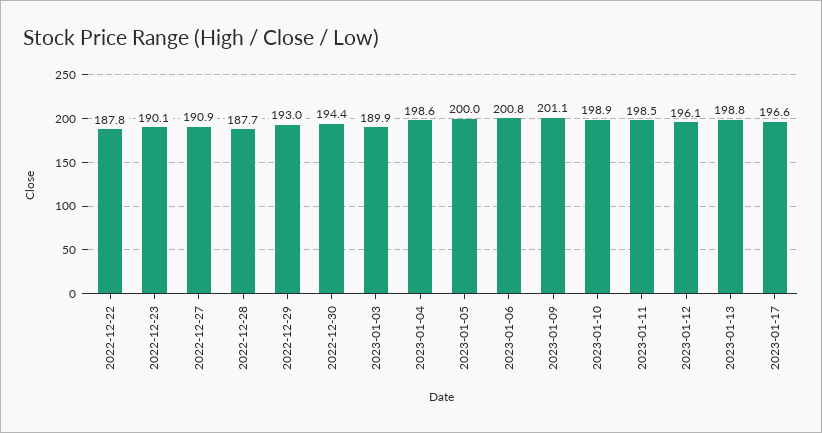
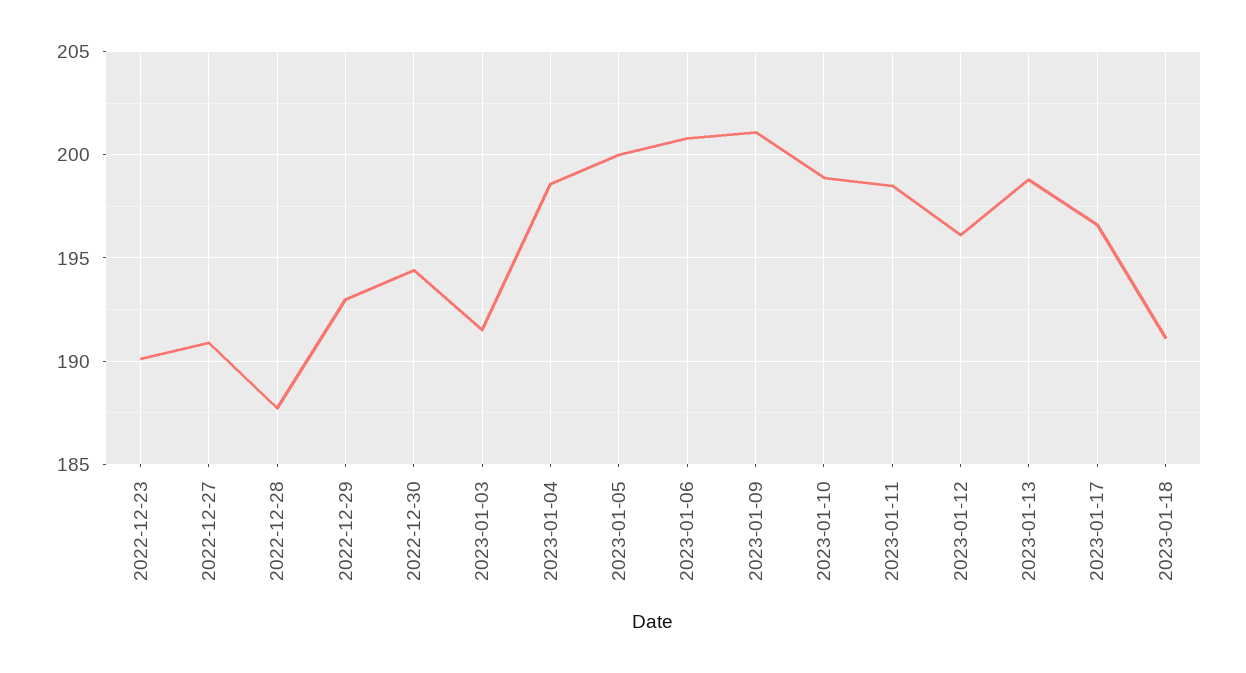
2022-12-22: 187.8 -> none
2023-01-03: 189.9 -> 191.5
2023-01-18: none -> 191

